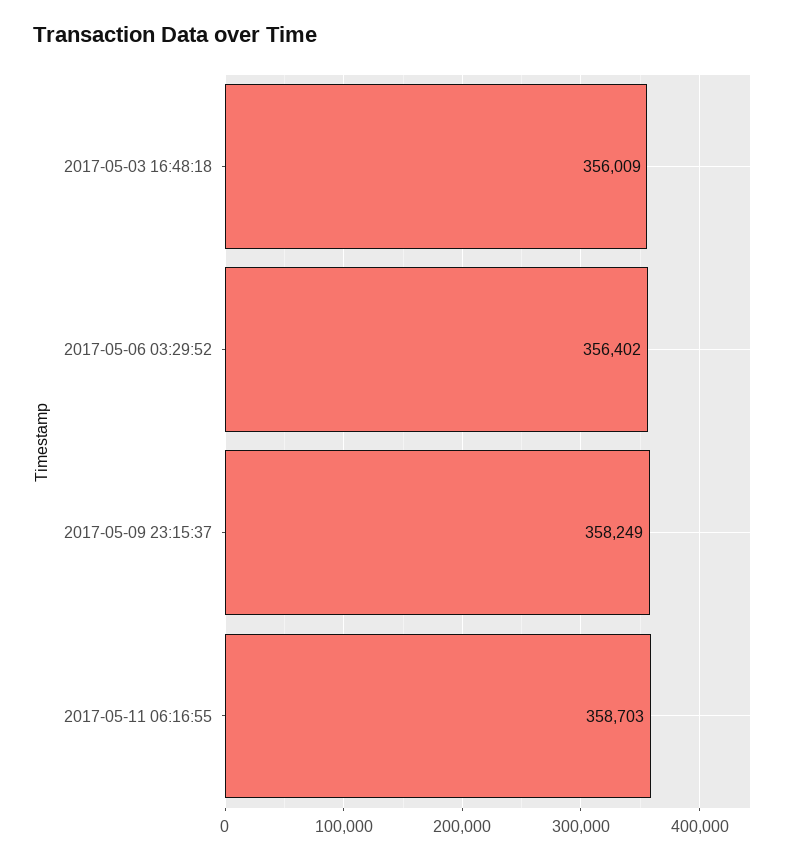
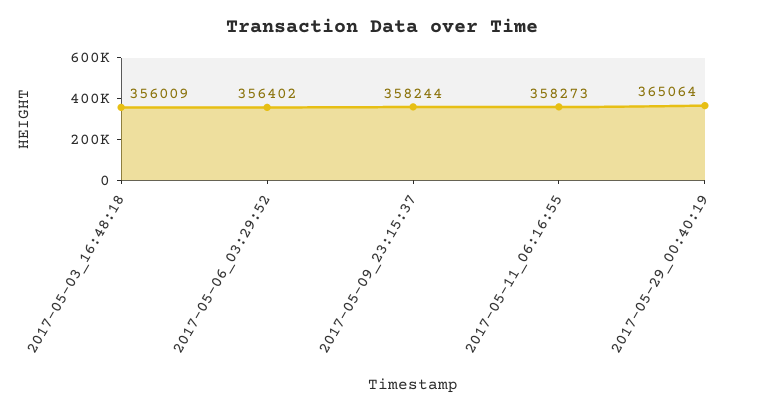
2017-05-09 23:15:37: 358249 -> 358244
2017-05-11 06:16:55: 358703 -> 358273
2017-05-29_00:40:19: none -> 365064

